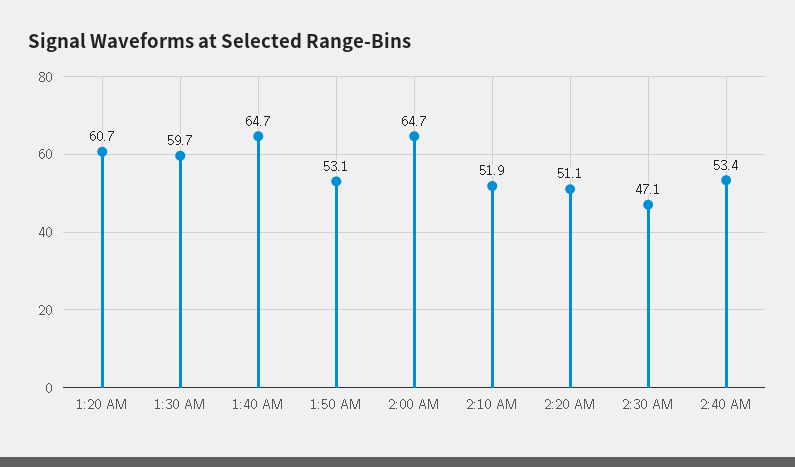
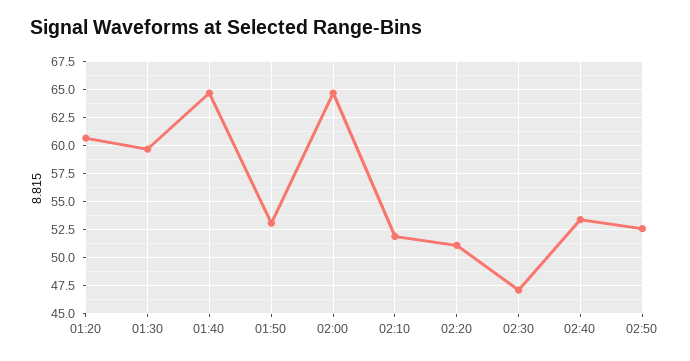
02:50: none -> 52.5

